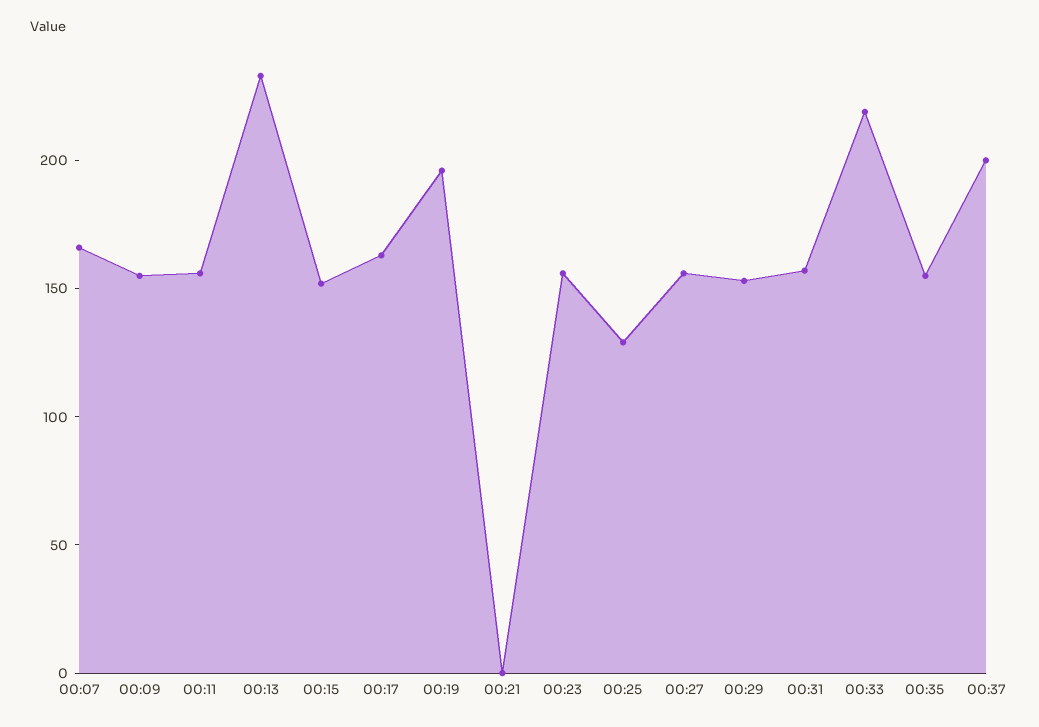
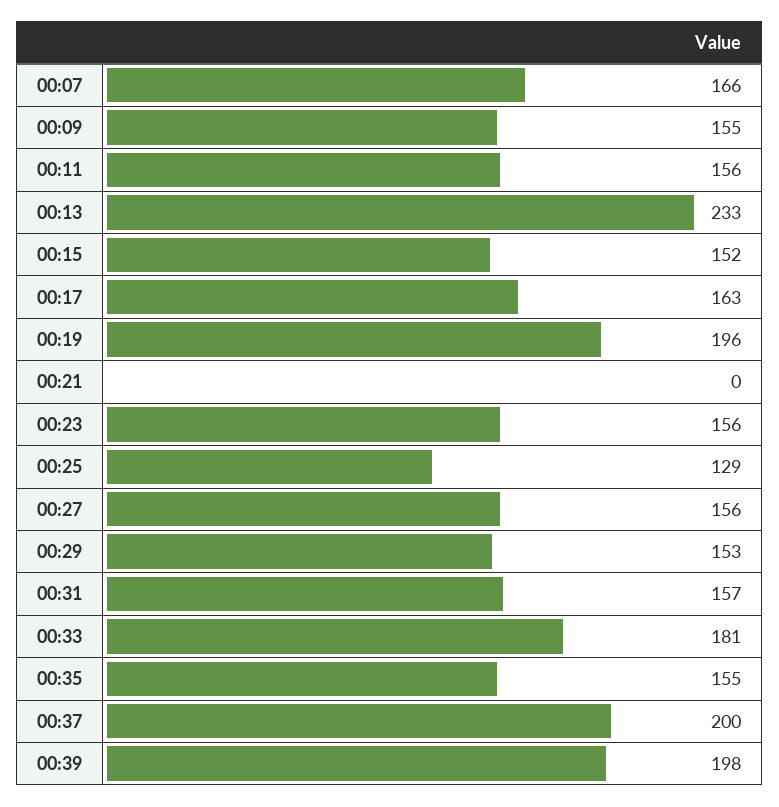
00:33: 220 -> 181
00:39: none -> 198

